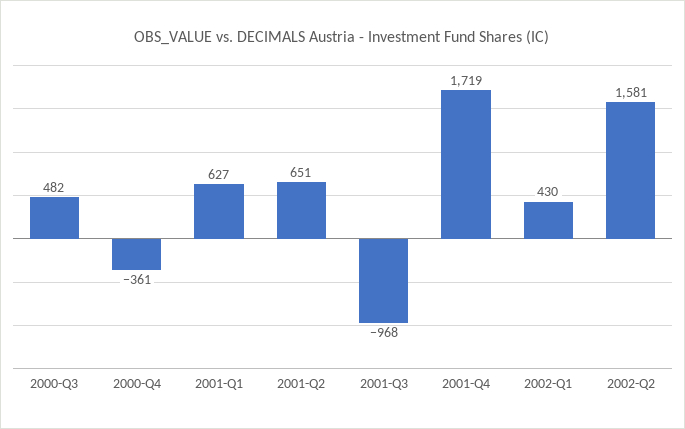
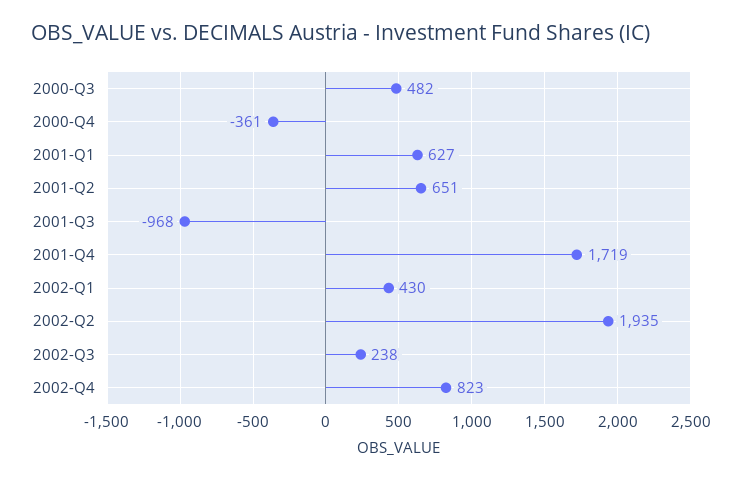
2002-Q2: 1581 -> 1935
2002-Q3: none -> 238
2002-Q4: none -> 823

